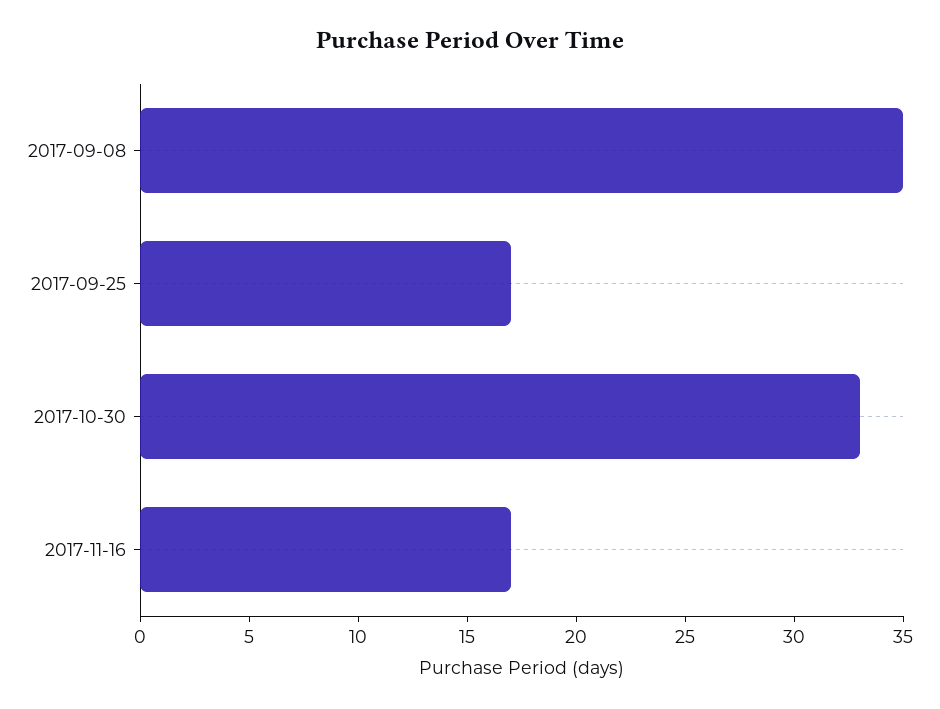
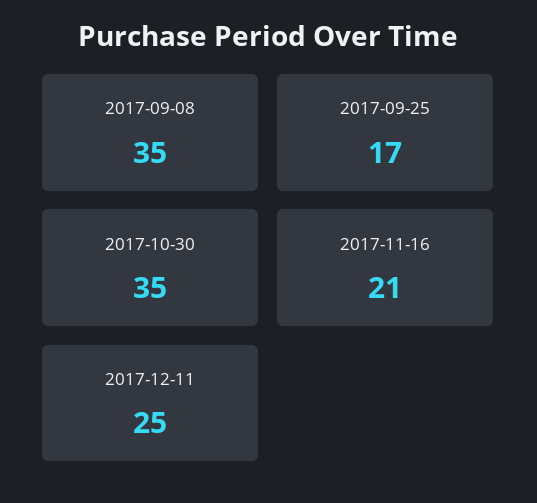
2017-10-30: 33 -> 35
2017-11-16: 17 -> 21
2017-12-11: none -> 25

